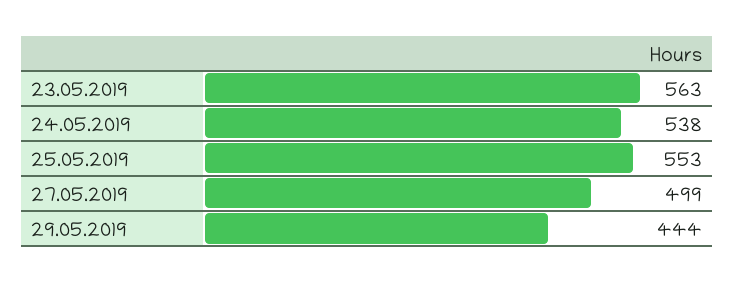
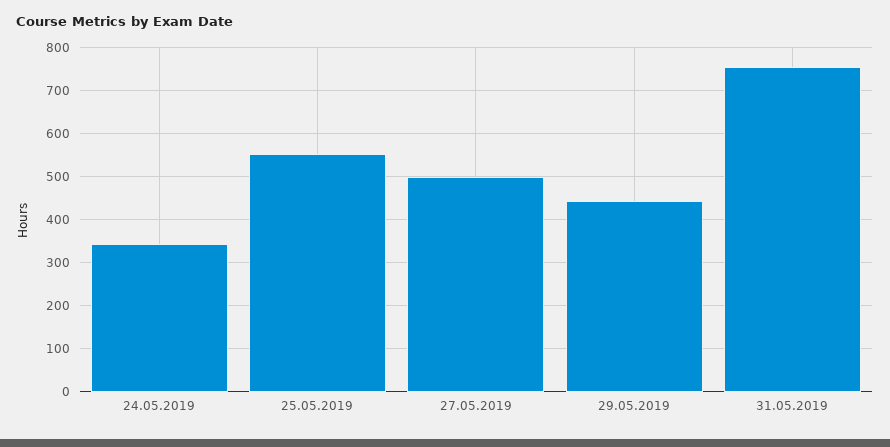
23.05.2019: 563 -> none
24.05.2019: 538 -> 340
31.05.2019: none -> 760

